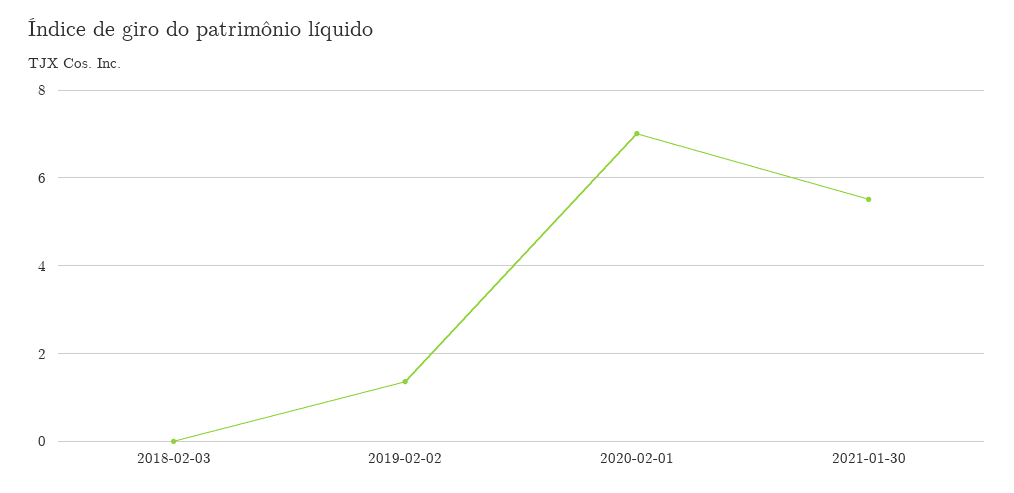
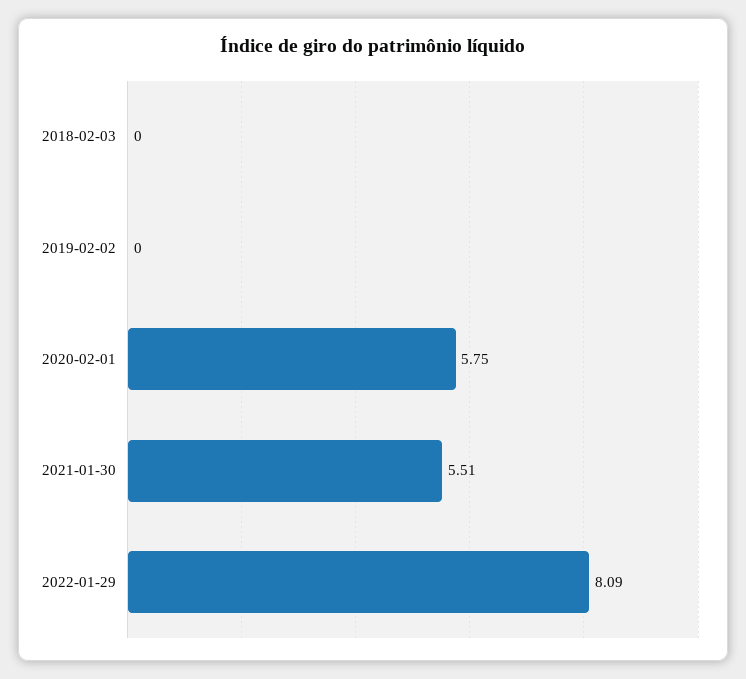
2019-02-02: 1.4 -> 0
2020-02-01: 7 -> 5.75
2022-01-29: none -> 8.09

